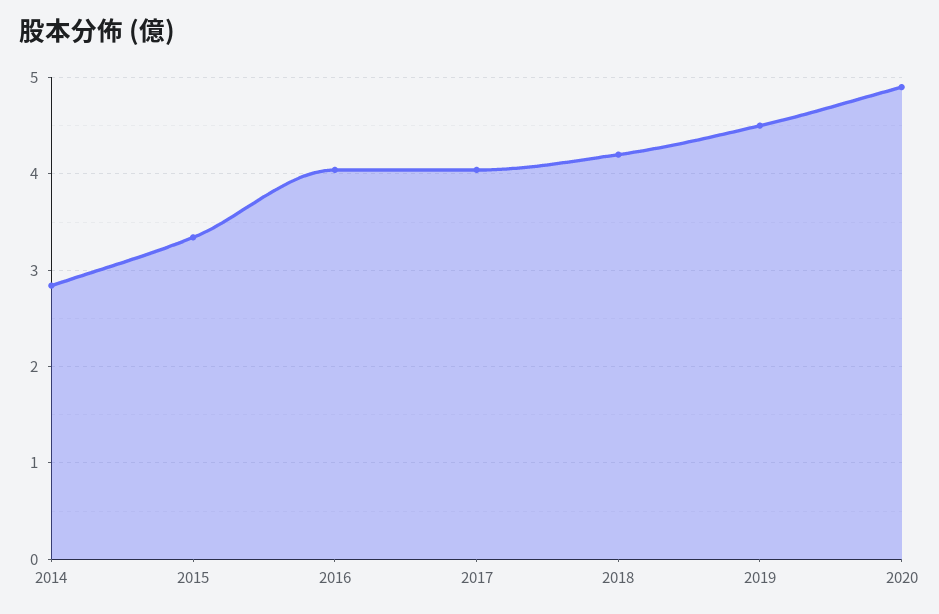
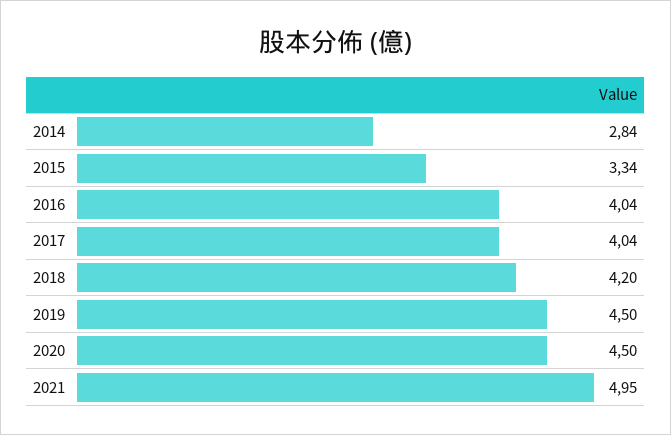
2020: 4.9 -> 4.5
2021: none -> 4.95

